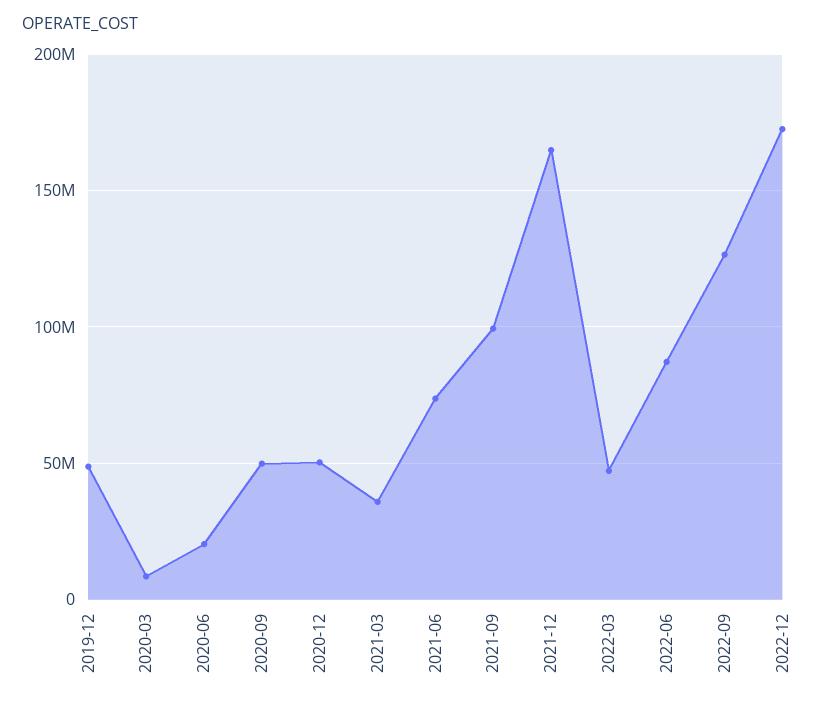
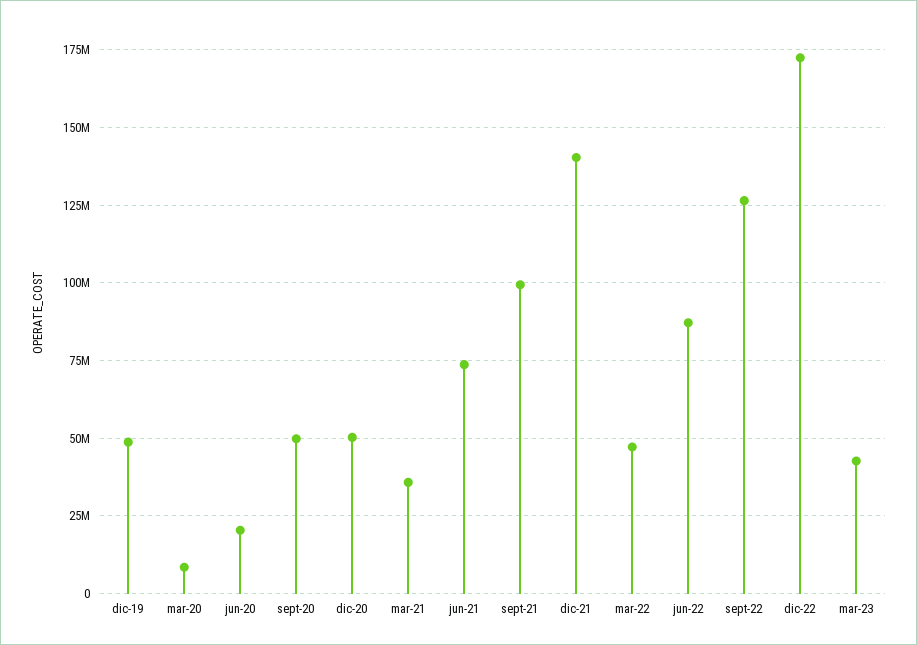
2021-12: 165000000 -> 140000000
mar-23: none -> 42500000

